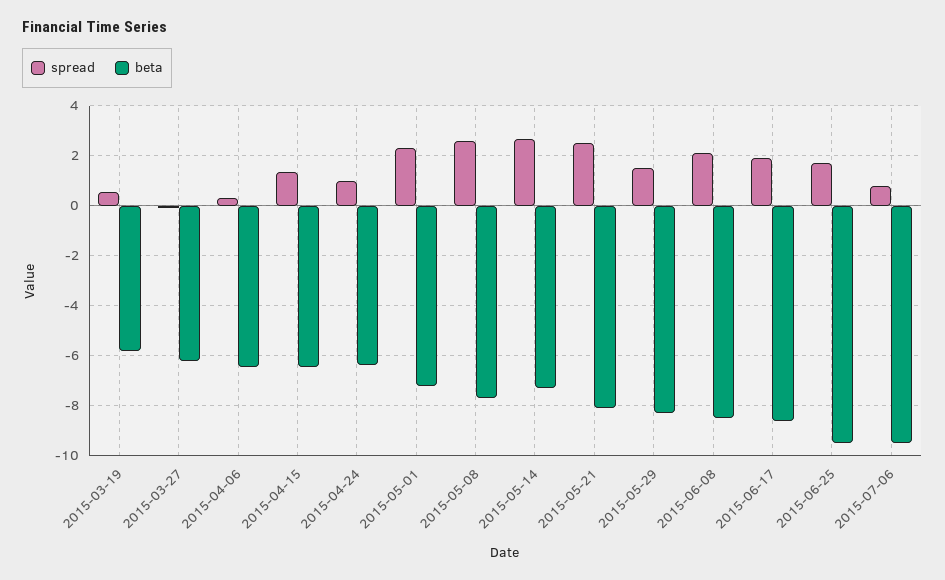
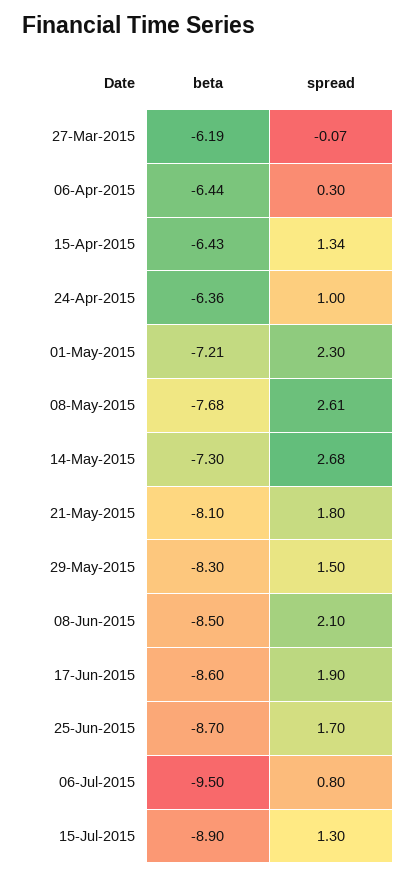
spread, 2015-03-19: 0.5 -> none
beta, 2015-03-19: -5.75 -> none
spread, 2015-05-21: 2.5 -> 1.8
beta, 2015-06-25: -9.5 -> -8.7
beta, 15-Jul-2015: none -> -8.9
spread, 15-Jul-2015: none -> 1.3

